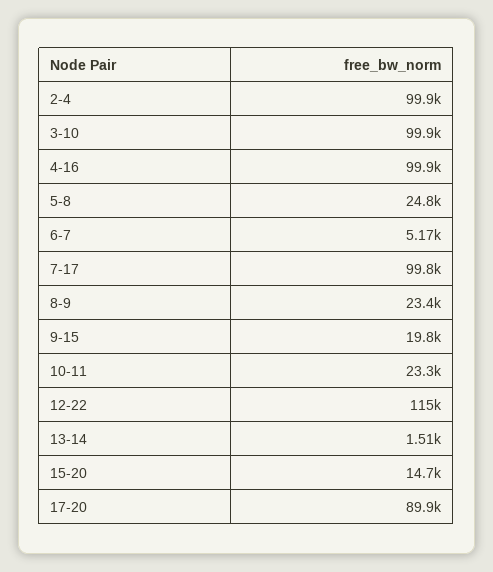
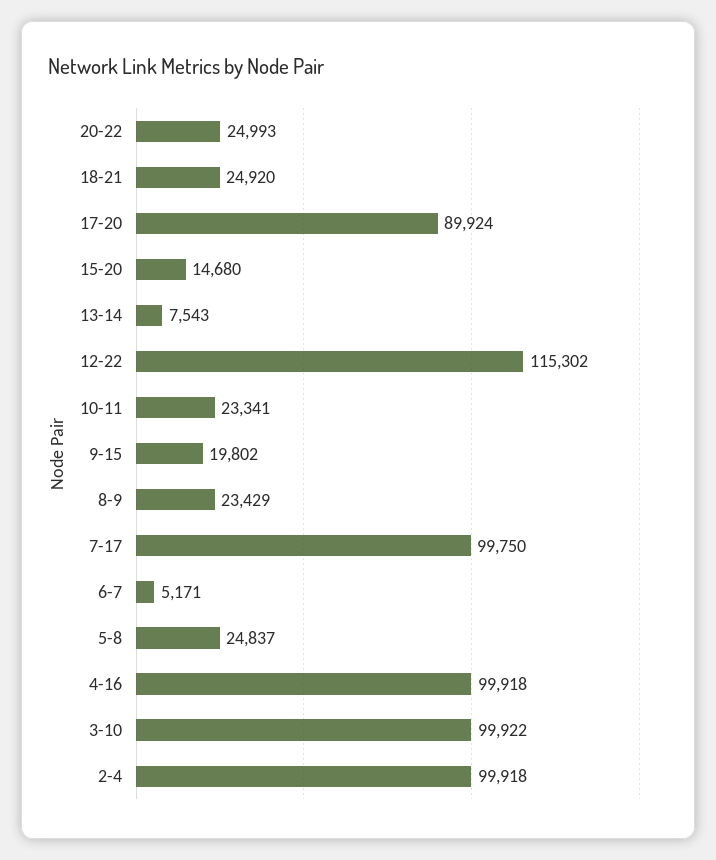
13-14: 1510 -> 7543
20-22: none -> 24993
18-21: none -> 24920

